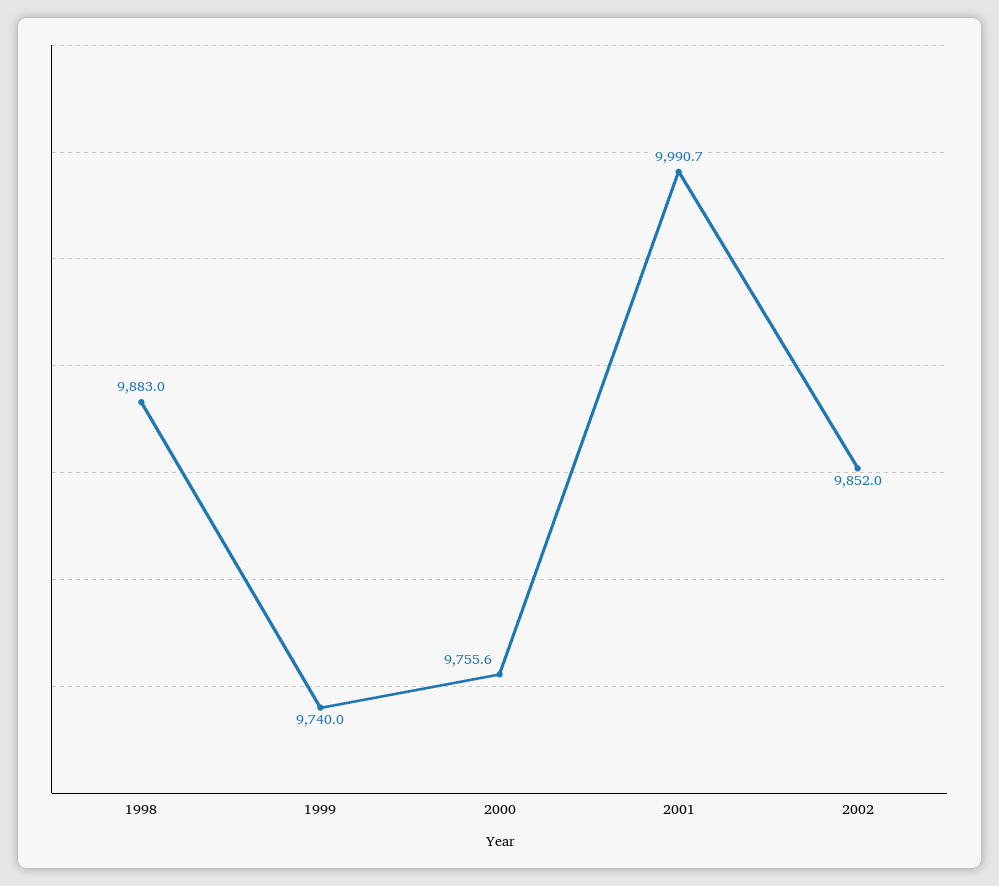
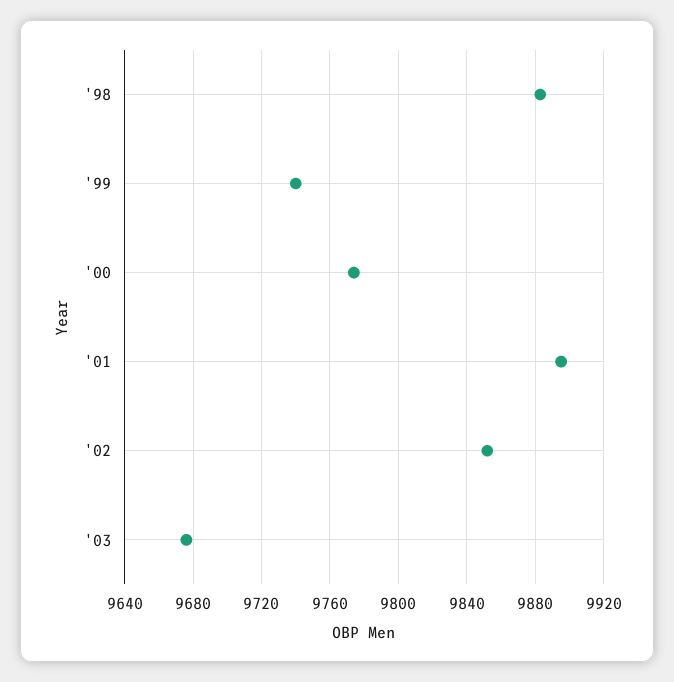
2000: 9755.6 -> 9775
2001: 9990.7 -> 9895
'03: none -> 9675

